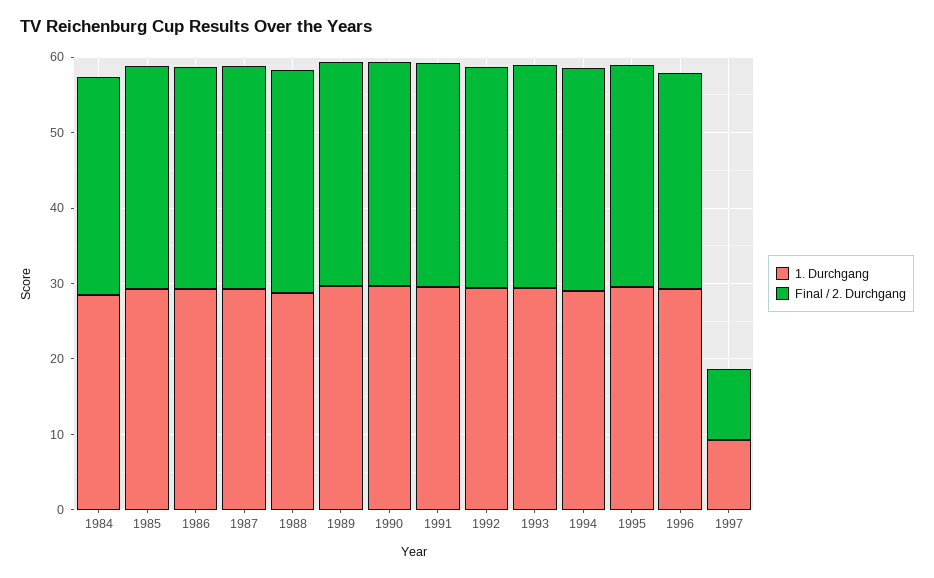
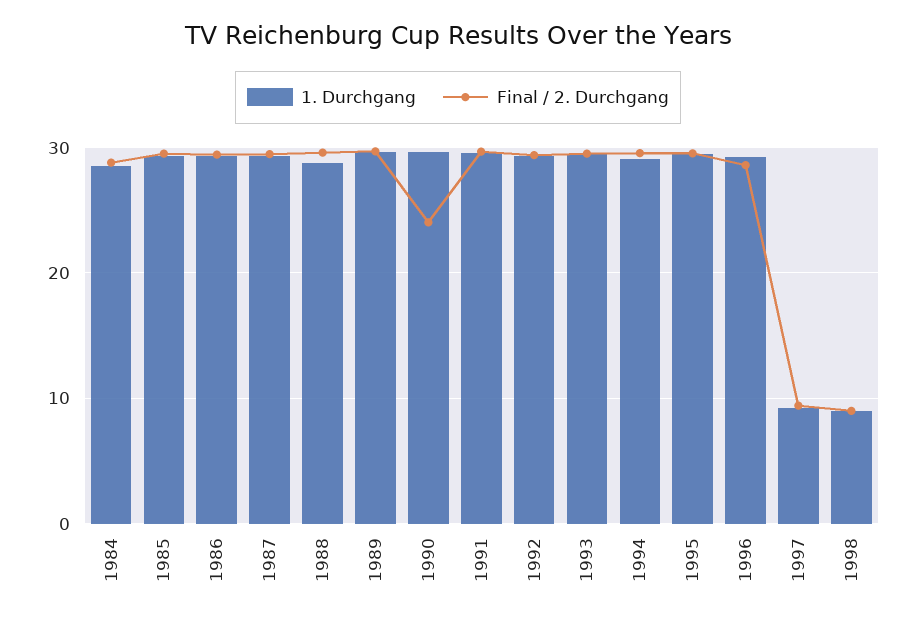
Final / 2. Durchgang, 1990: 30 -> 24
1. Durchgang, 1998: none -> 9
Final / 2. Durchgang, 1998: none -> 9

